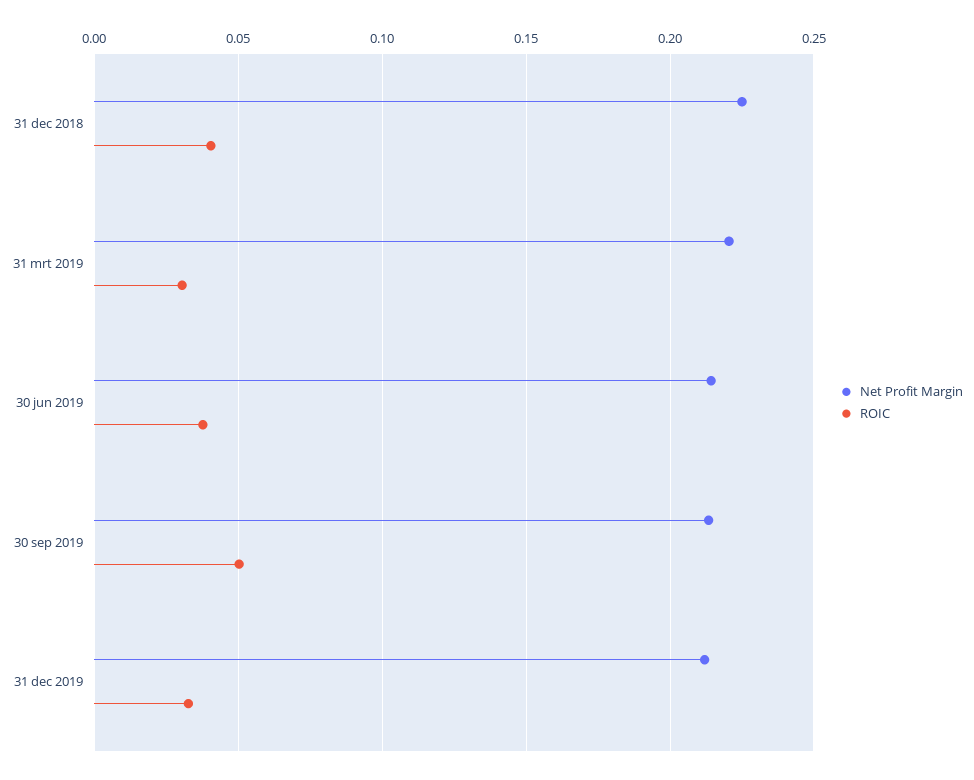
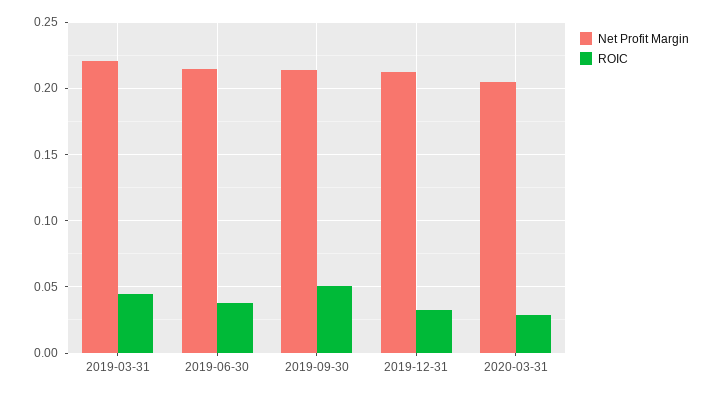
Net Profit Margin, 31 dec 2018: 0.225 -> none
ROIC, 31 dec 2018: 0.04 -> none
ROIC, 31 mrt 2019: 0.03 -> 0.045
Net Profit Margin, 2020-03-31: none -> 0.205
ROIC, 2020-03-31: none -> 0.03

